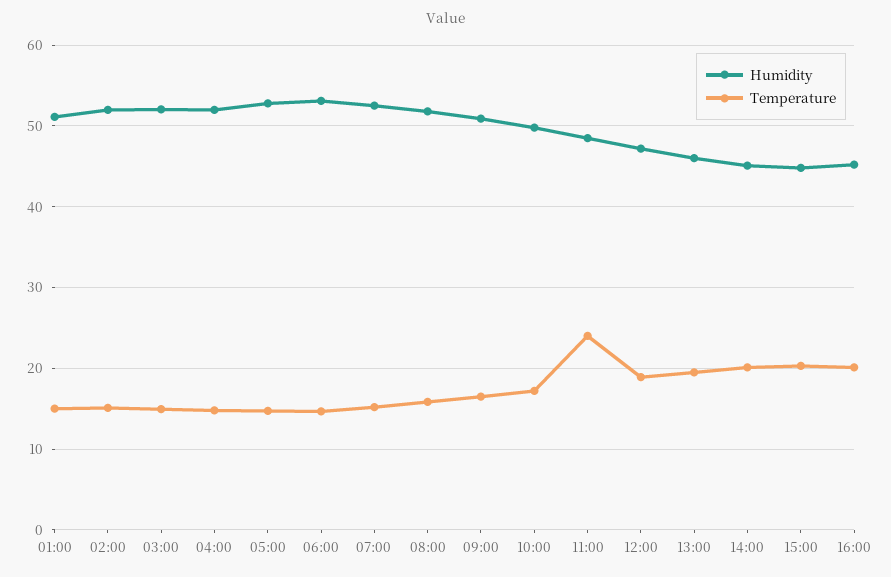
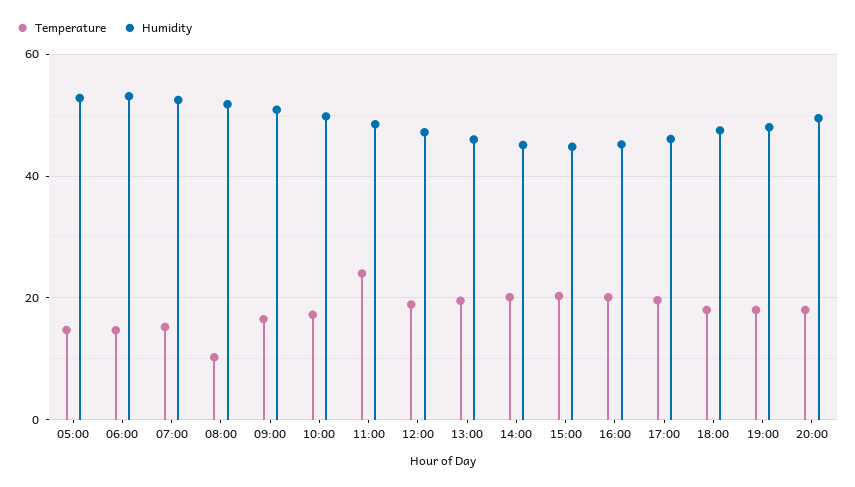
Humidity, 01:00: 51 -> none
Temperature, 01:00: 15 -> none
Humidity, 02:00: 52 -> none
Temperature, 02:00: 15 -> none
Humidity, 03:00: 52 -> none
Temperature, 03:00: 15 -> none
Humidity, 04:00: 52 -> none
Temperature, 04:00: 15 -> none
Temperature, 08:00: 16 -> 10
Temperature, 17:00: none -> 20
Humidity, 17:00: none -> 46
Temperature, 18:00: none -> 18
Humidity, 18:00: none -> 48
Temperature, 19:00: none -> 18
Humidity, 19:00: none -> 48
Temperature, 20:00: none -> 18
Humidity, 20:00: none -> 50

